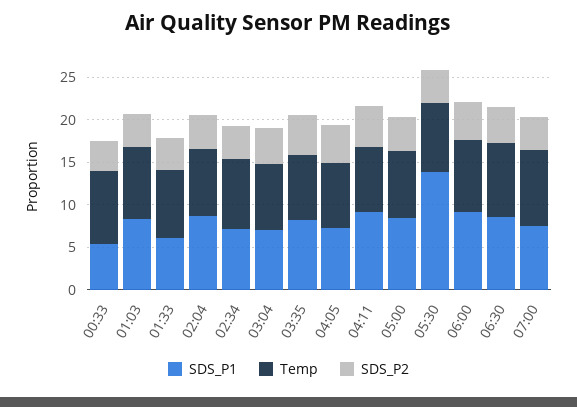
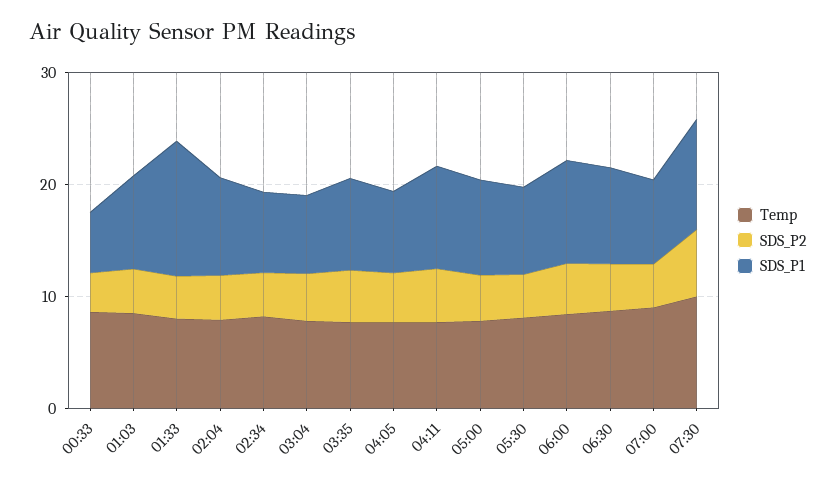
SDS_P1, 01:33: 6 -> 12
SDS_P1, 05:30: 14 -> 8
Temp, 07:30: none -> 10
SDS_P2, 07:30: none -> 6
SDS_P1, 07:30: none -> 10

